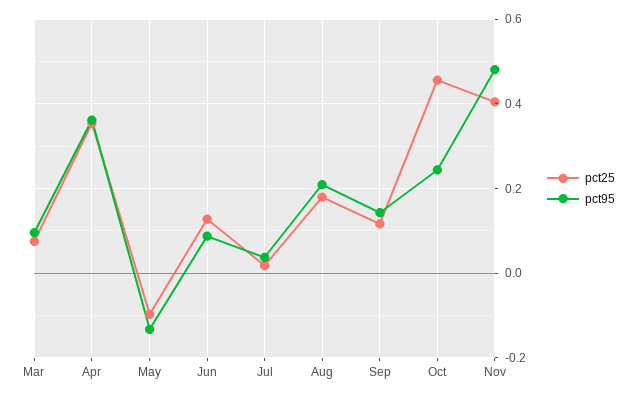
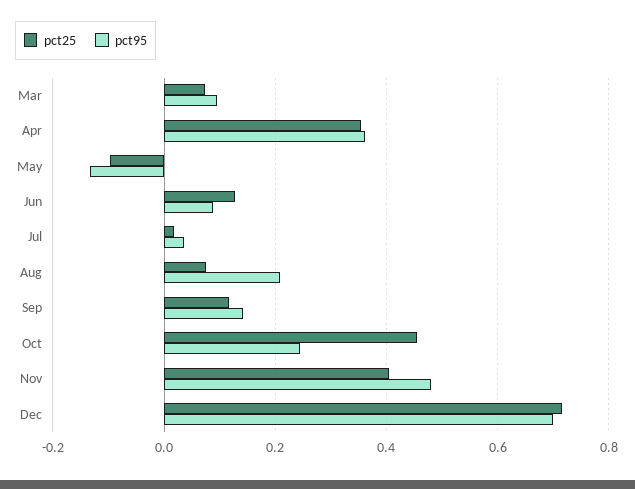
pct25, Aug: 0.18 -> 0.08
pct25, Dec: none -> 0.72
pct95, Dec: none -> 0.7

